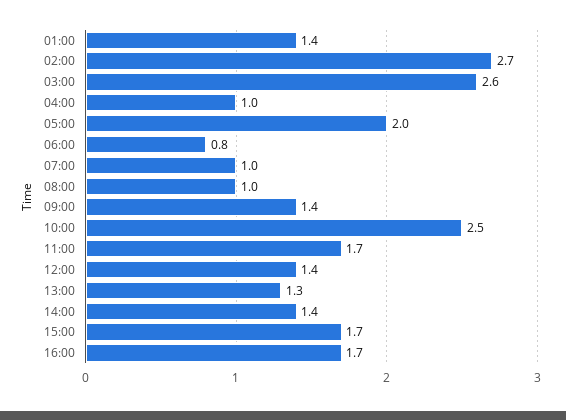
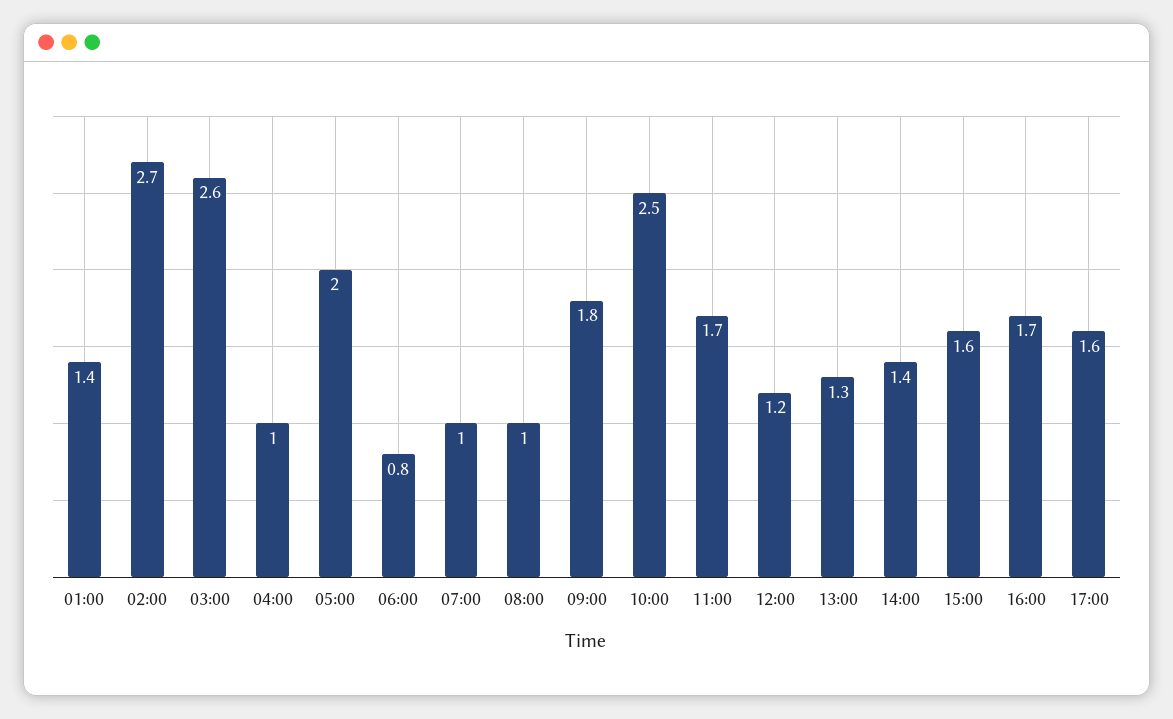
09:00: 1.4 -> 1.8
12:00: 1.4 -> 1.2
15:00: 1.7 -> 1.6
17:00: none -> 1.6

